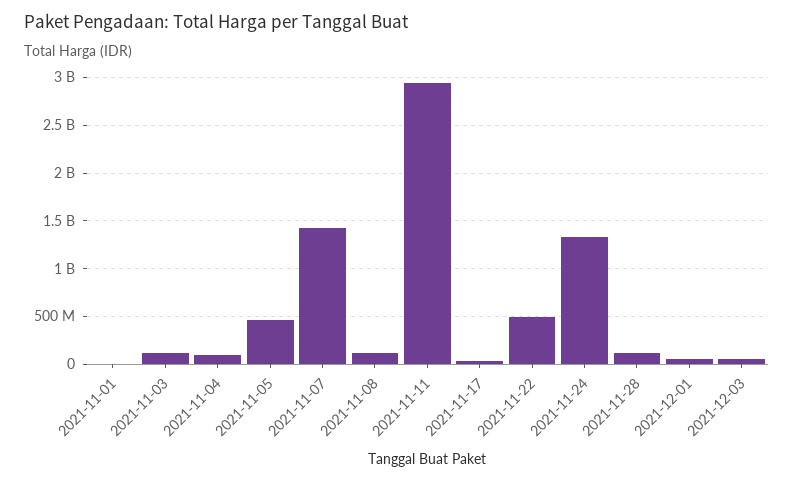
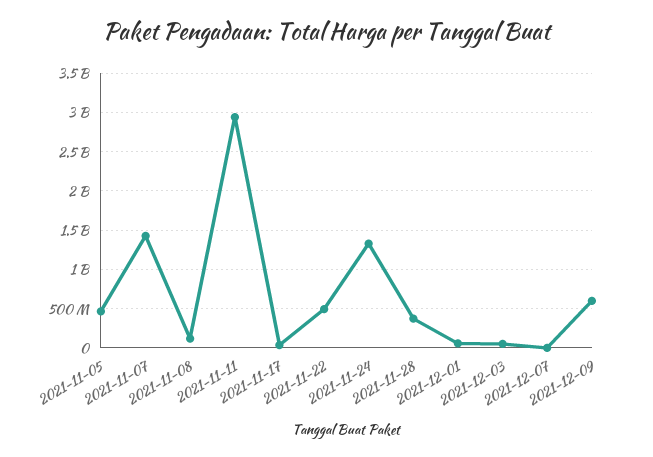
2021-11-01: 0 -> none
2021-11-03: 100000000 -> none
2021-11-04: 100000000 -> none
2021-11-28: 100000000 -> 400000000
2021-12-07: none -> 0
2021-12-09: none -> 600000000

